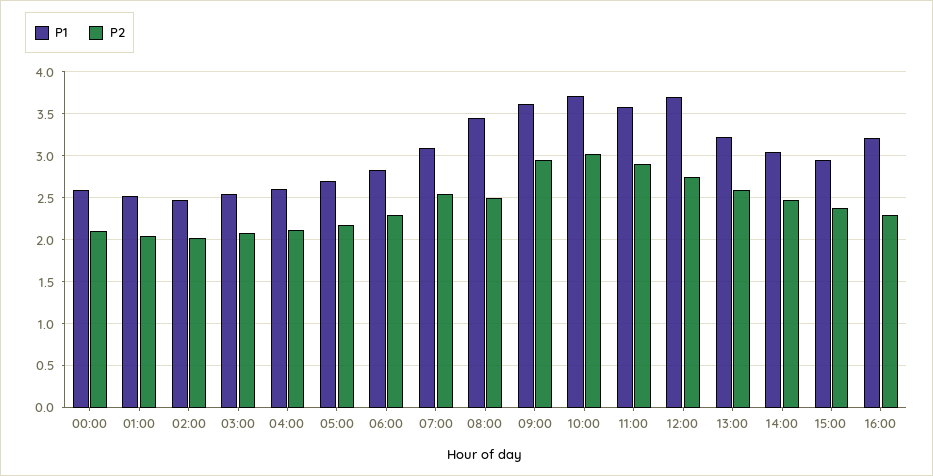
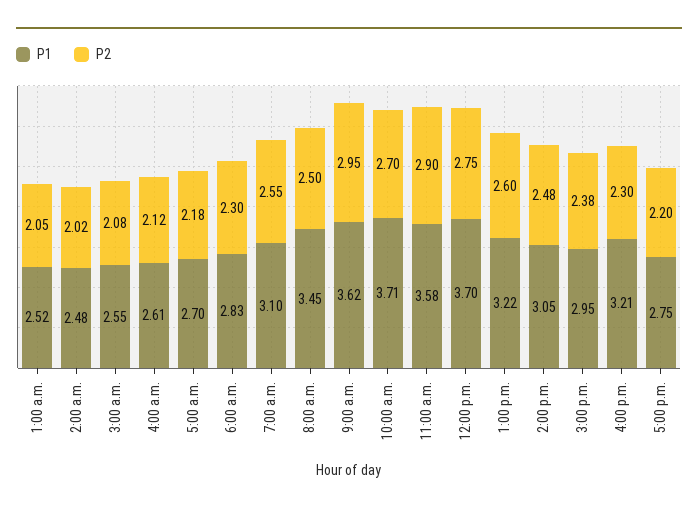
P1, 00:00: 2.6 -> none
P2, 00:00: 2.1 -> none
P2, 10:00: 3 -> 2.7
P1, 5:00 p.m.: none -> 2.75
P2, 5:00 p.m.: none -> 2.2

